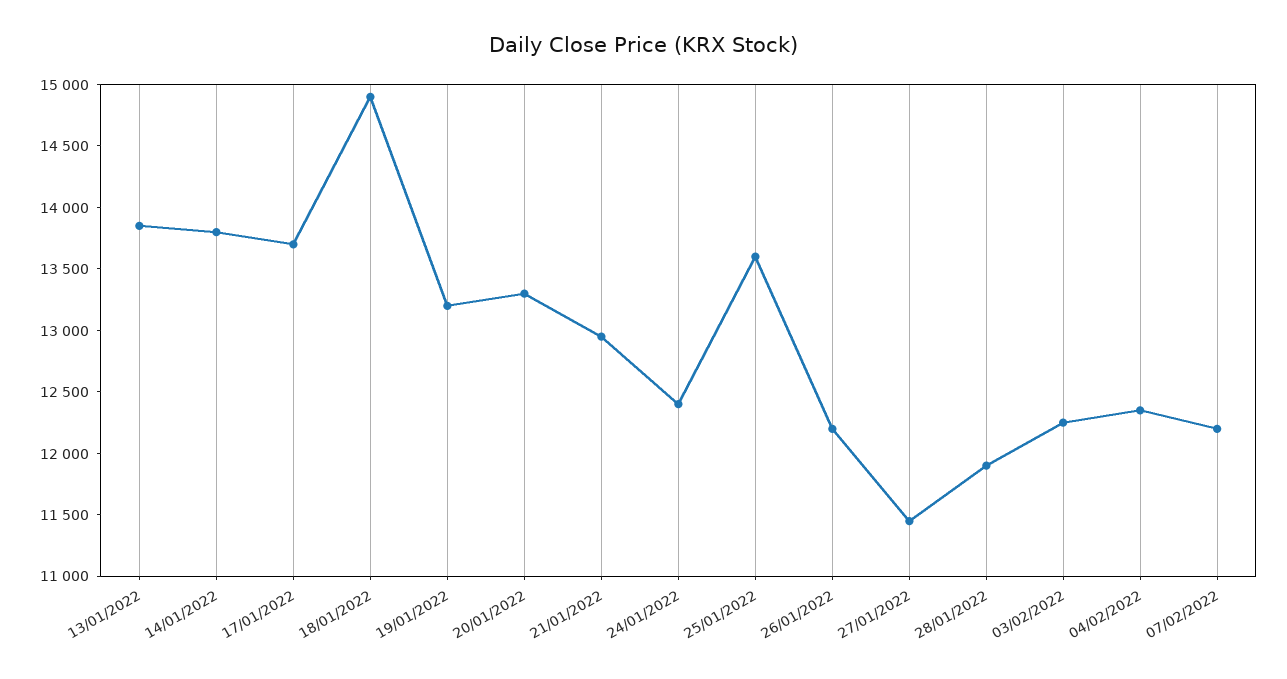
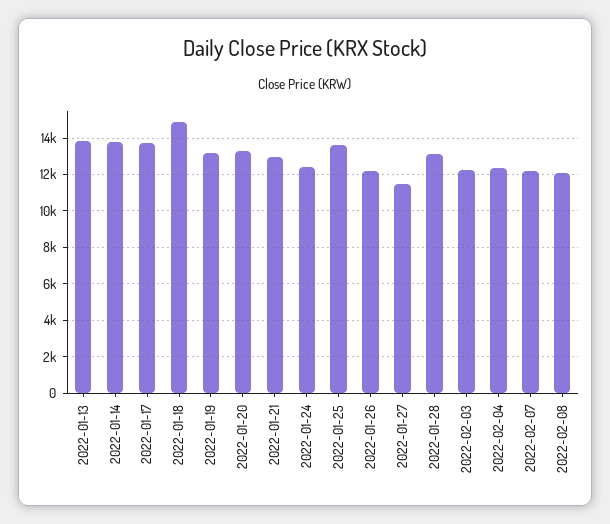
28/01/2022: 11900 -> 13000
2022-02-08: none -> 12000

